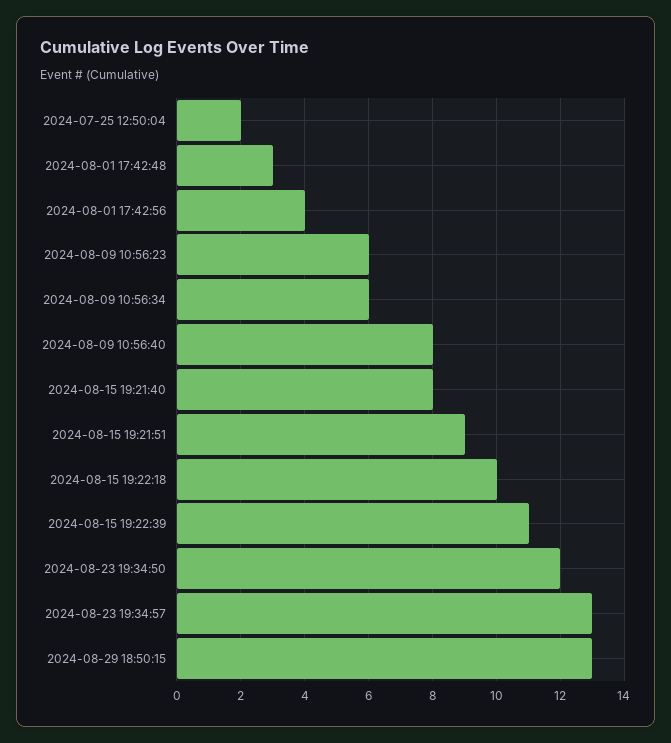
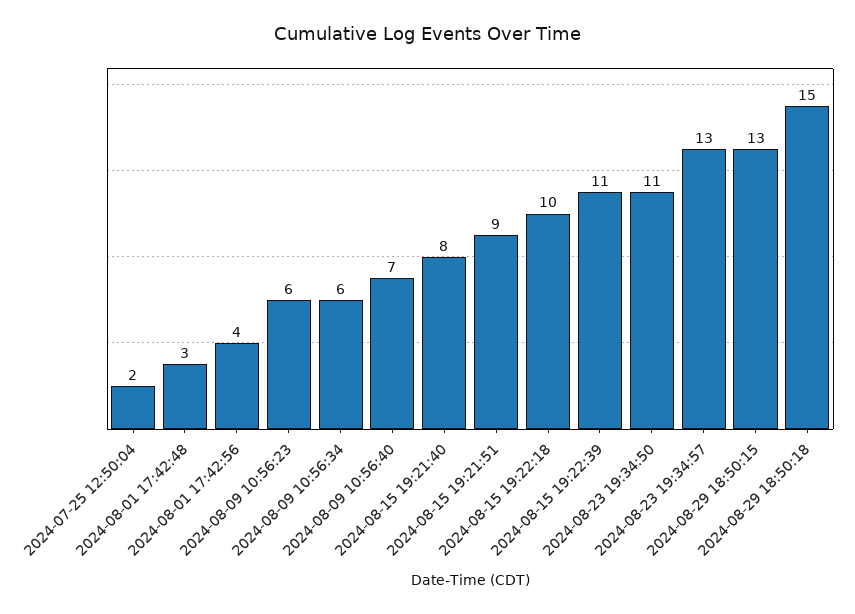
2024-08-09 10:56:40: 8 -> 7
2024-08-23 19:34:50: 12 -> 11
2024-08-29 18:50:18: none -> 15

